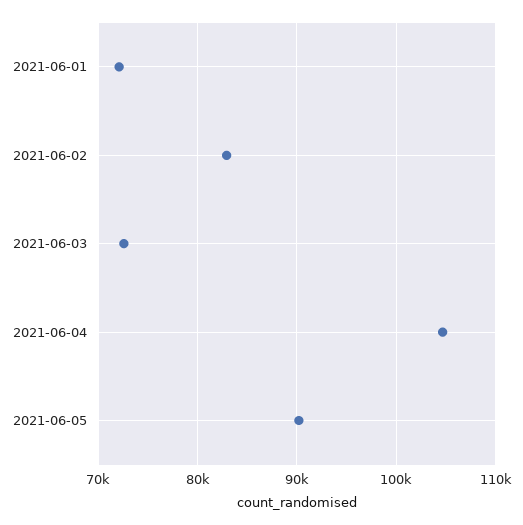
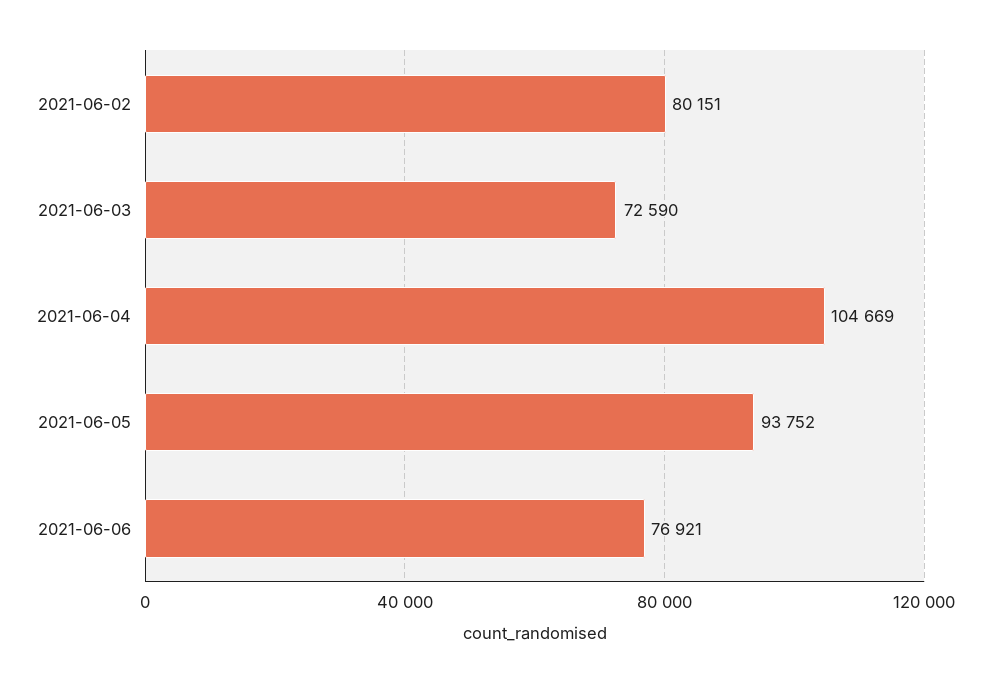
2021-06-01: 72000 -> none
2021-06-02: 83000 -> 80151
2021-06-05: 90000 -> 93752
2021-06-06: none -> 76921

